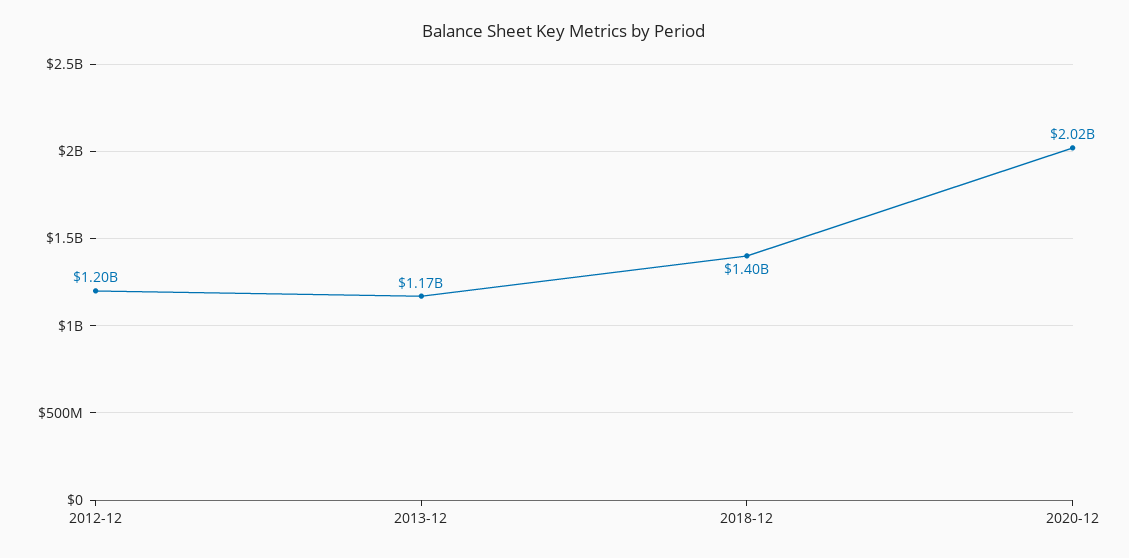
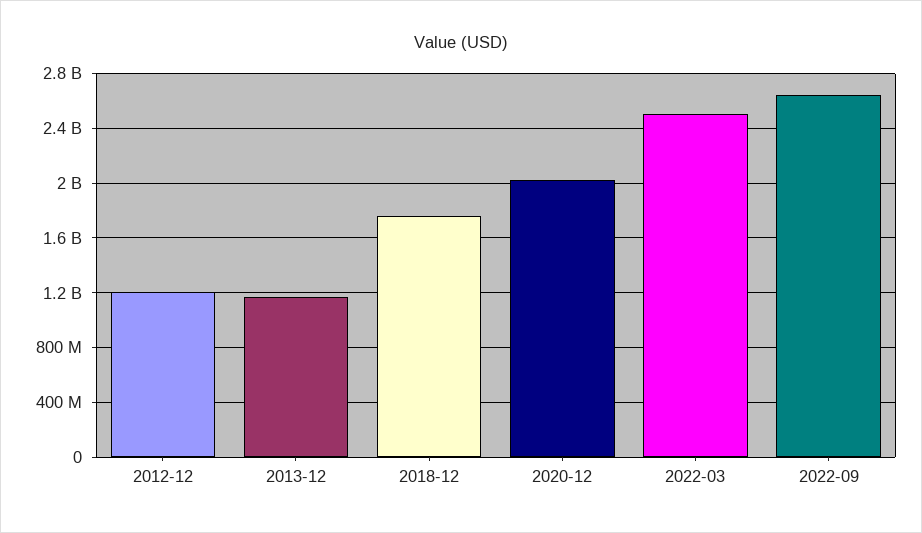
2018-12: 1400000000 -> 1750000000
2022-03: none -> 2500000000
2022-09: none -> 2650000000

